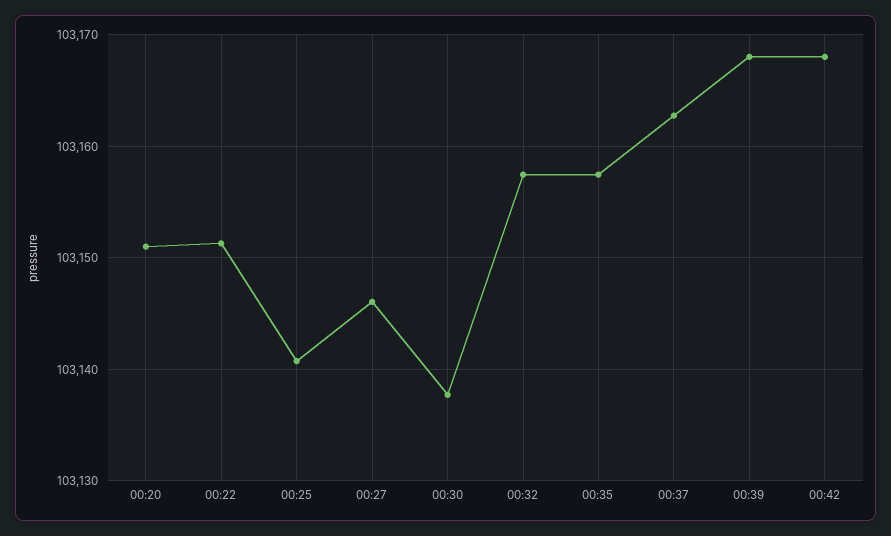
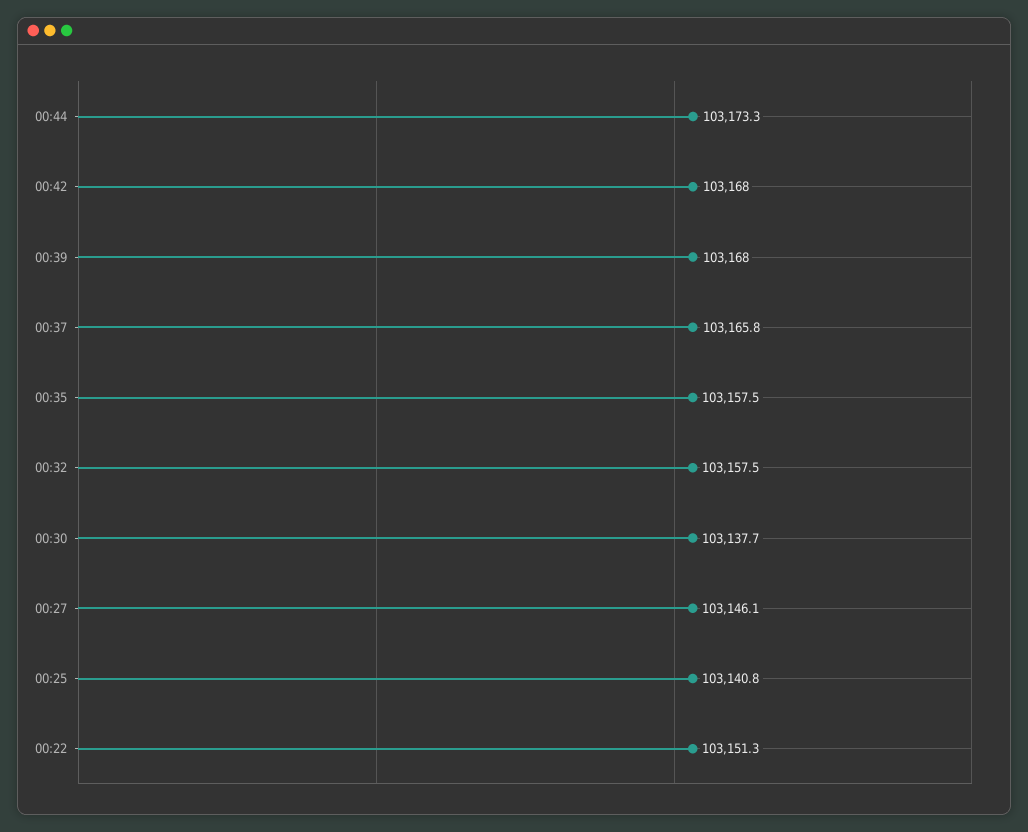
00:20: 103151 -> none
00:37: 103163 -> 103165.8
00:44: none -> 103173.3

